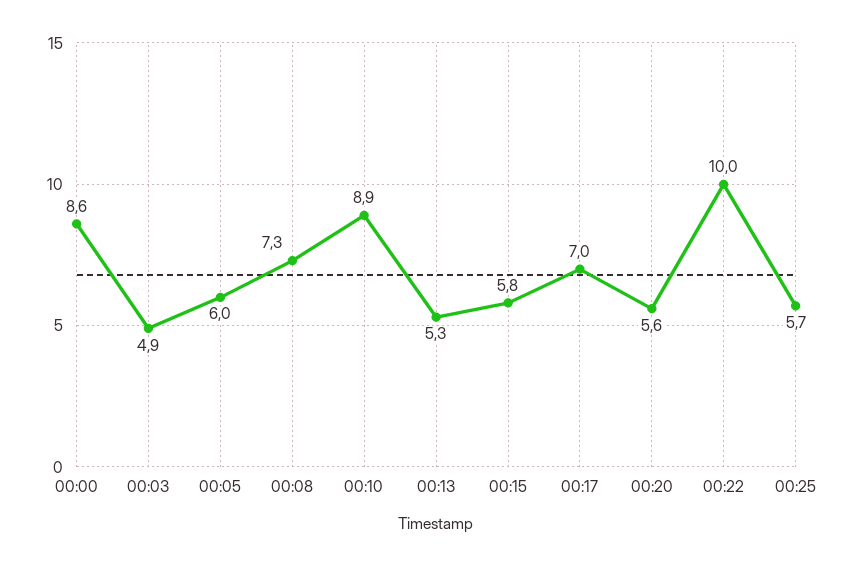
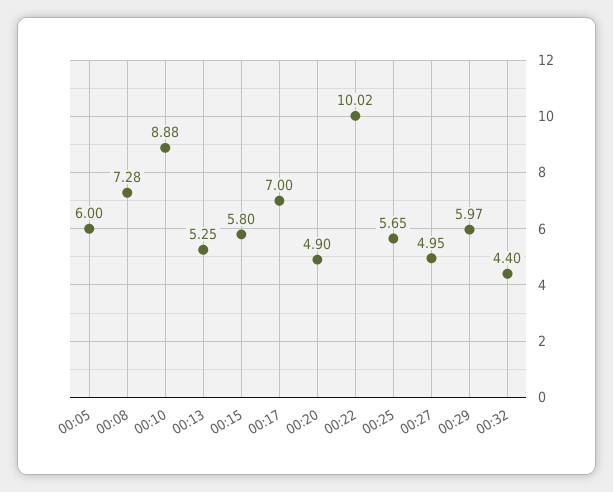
00:00: 8.6 -> none
00:03: 4.9 -> none
00:20: 5.6 -> 4.9
00:27: none -> 4.95
00:29: none -> 5.97
00:32: none -> 4.4

